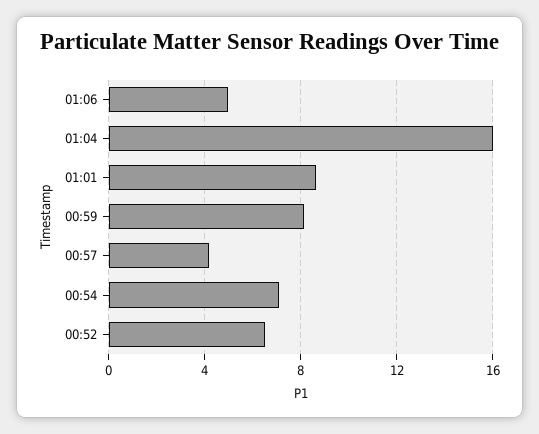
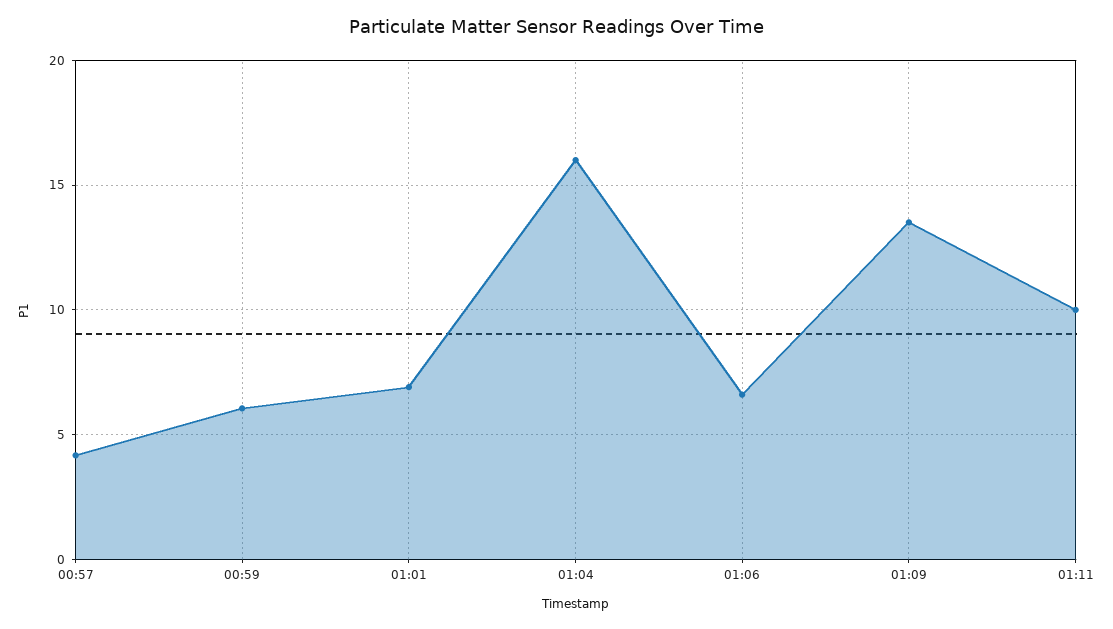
01:06: 5 -> 6.5
01:01: 8.5 -> 7
00:59: 8 -> 6
00:54: 7 -> none
00:52: 6.5 -> none
01:09: none -> 13.5
01:11: none -> 10

